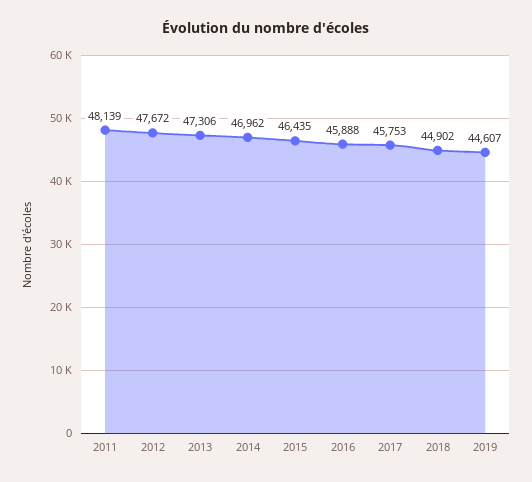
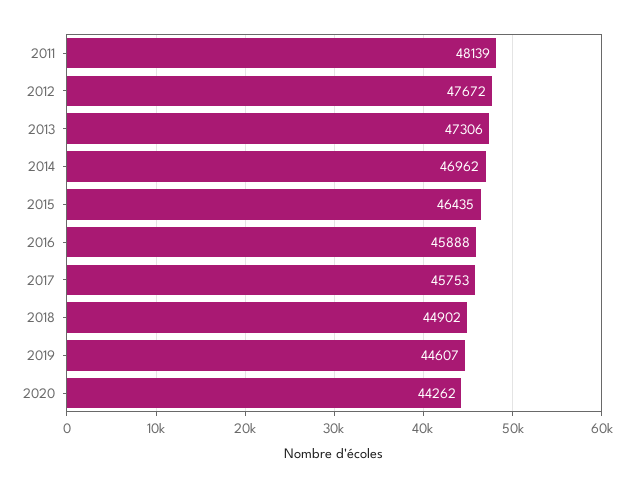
2020: none -> 44262

